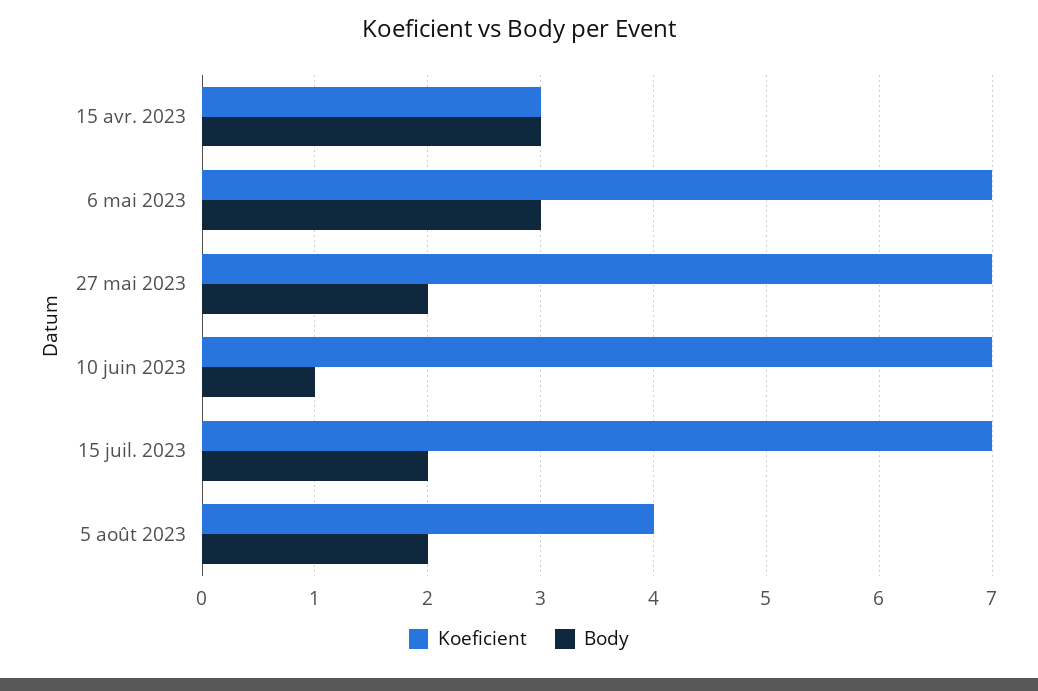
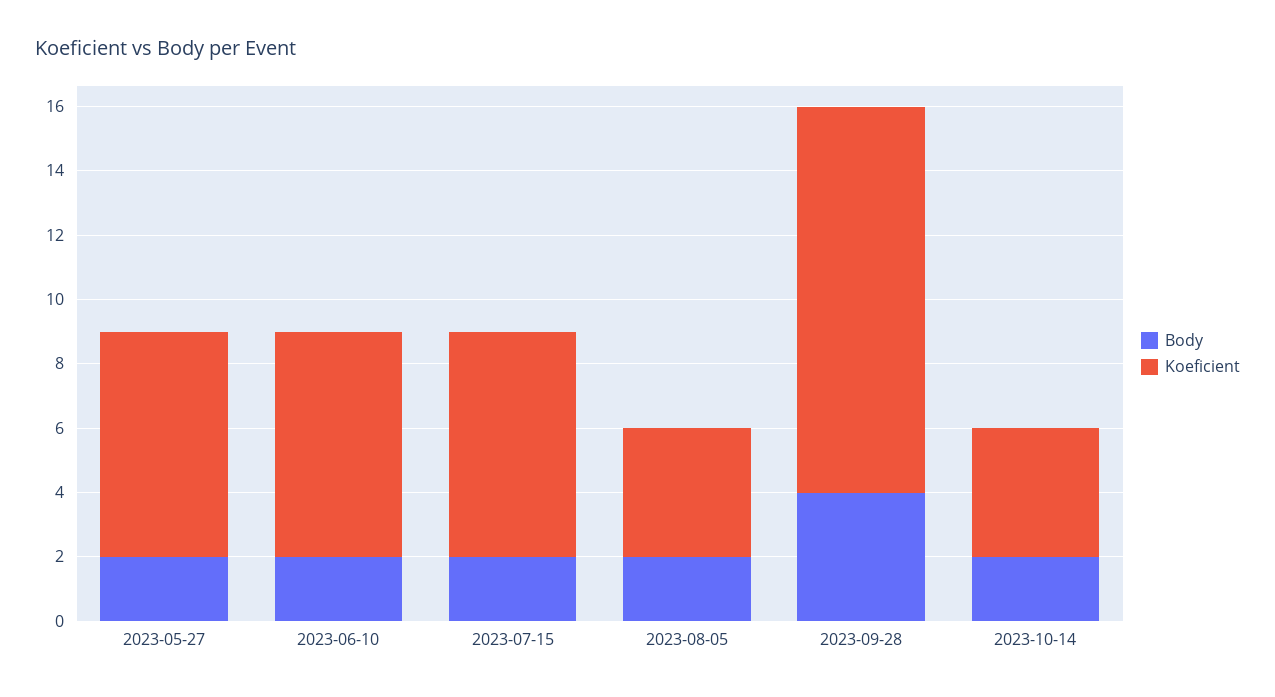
Koeficient, 15 avr. 2023: 3 -> none
Body, 15 avr. 2023: 3 -> none
Koeficient, 6 mai 2023: 7 -> none
Body, 6 mai 2023: 3 -> none
Body, 10 juin 2023: 1 -> 2
Body, 2023-09-28: none -> 4
Koeficient, 2023-09-28: none -> 12
Body, 2023-10-14: none -> 2
Koeficient, 2023-10-14: none -> 4

